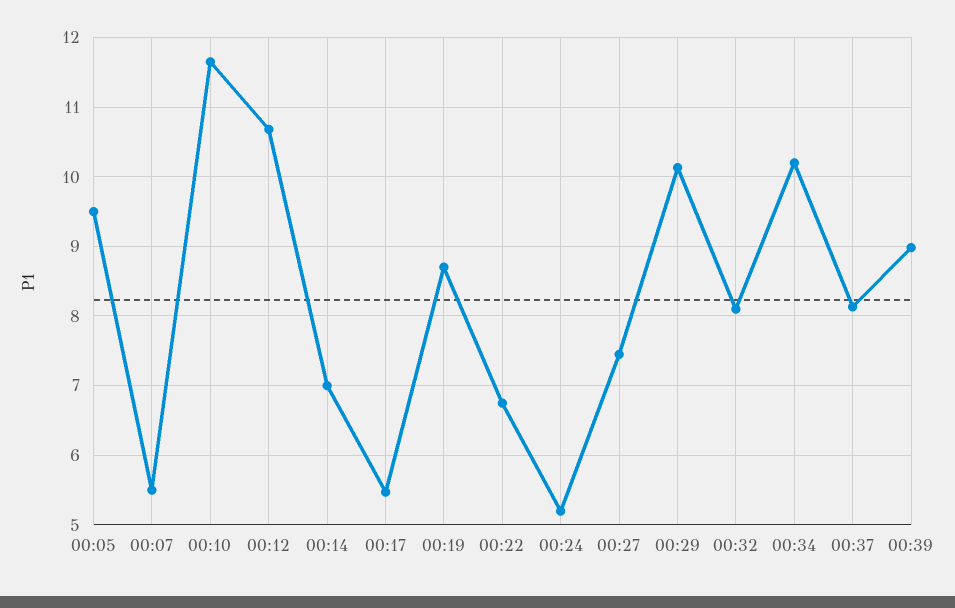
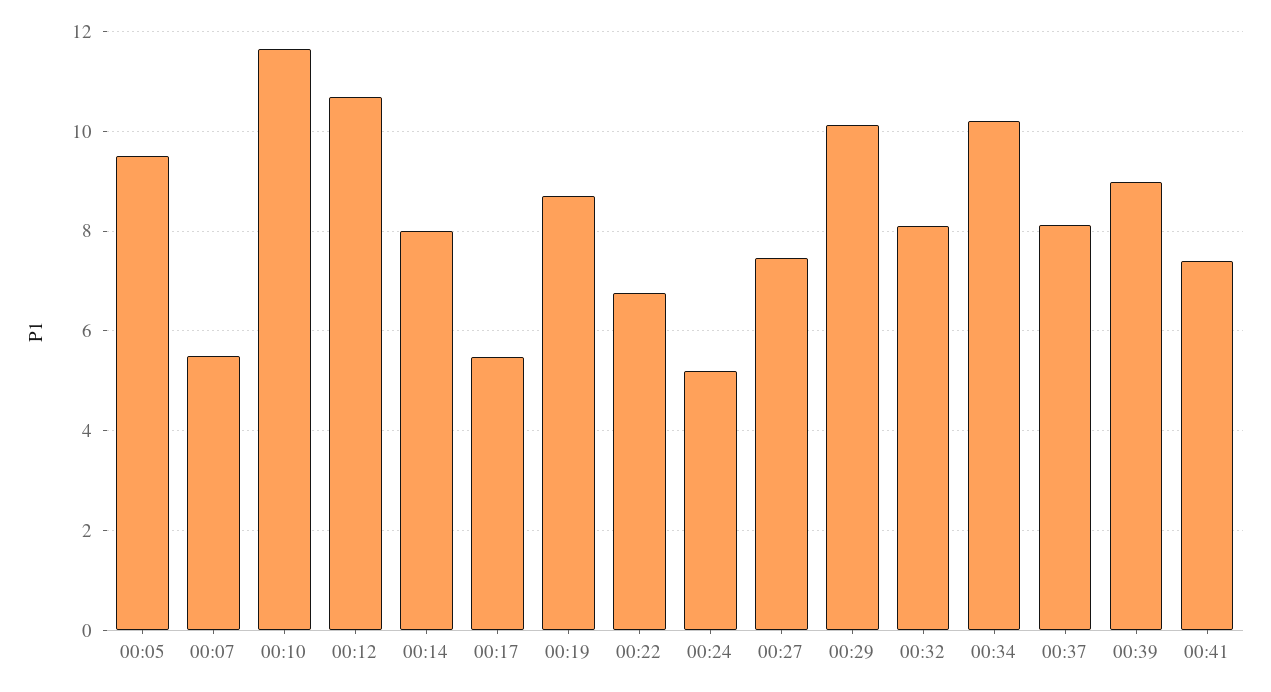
00:14: 7 -> 8
00:41: none -> 7.4

